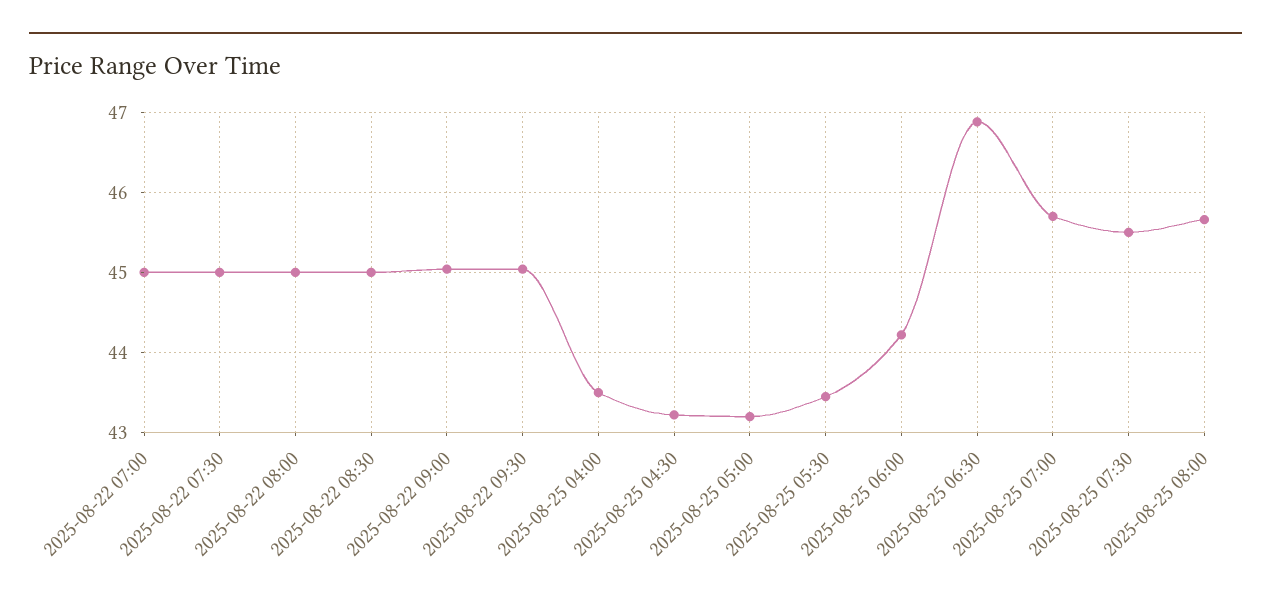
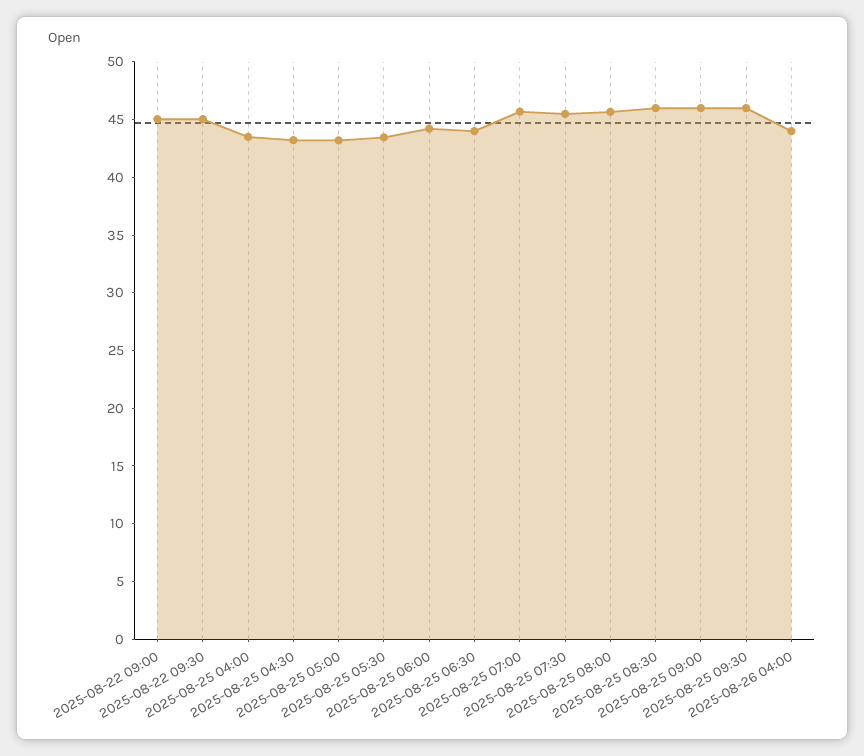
2025-08-22 07:00: 45 -> none
2025-08-22 07:30: 45 -> none
2025-08-22 08:00: 45 -> none
2025-08-22 08:30: 45 -> none
2025-08-25 06:30: 46.9 -> 44
2025-08-25 08:30: none -> 46
2025-08-25 09:00: none -> 46
2025-08-25 09:30: none -> 46
2025-08-26 04:00: none -> 44

